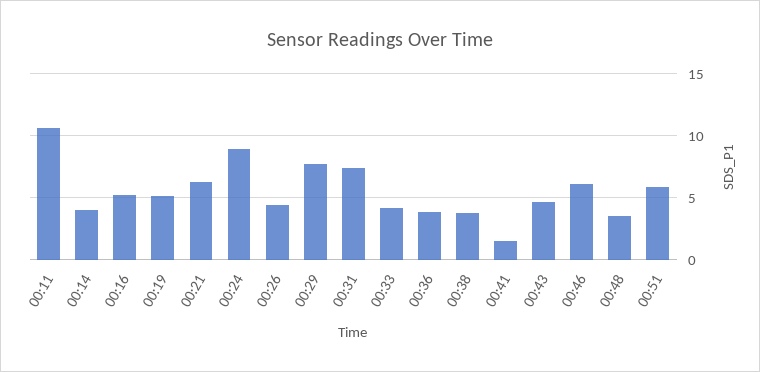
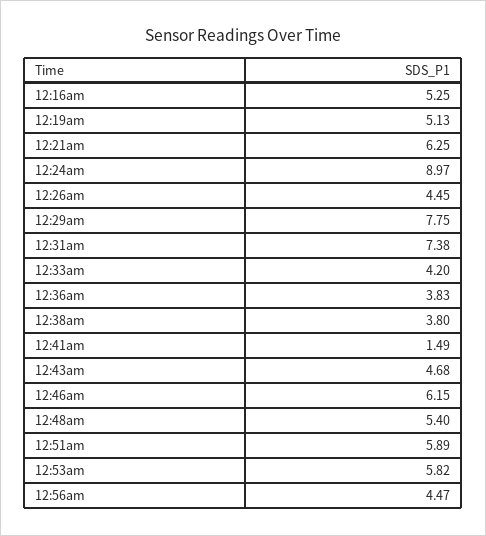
00:11: 10.5 -> none
00:14: 4 -> none
00:48: 3.5 -> 5.4
12:53am: none -> 5.82
12:56am: none -> 4.47

